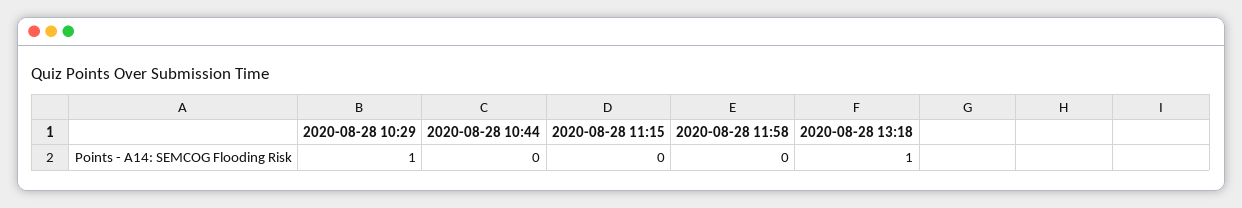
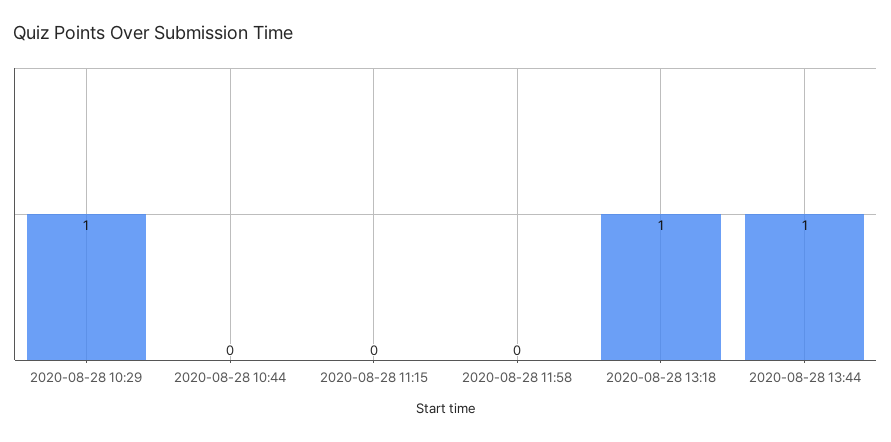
2020-08-28 13:44: none -> 1

